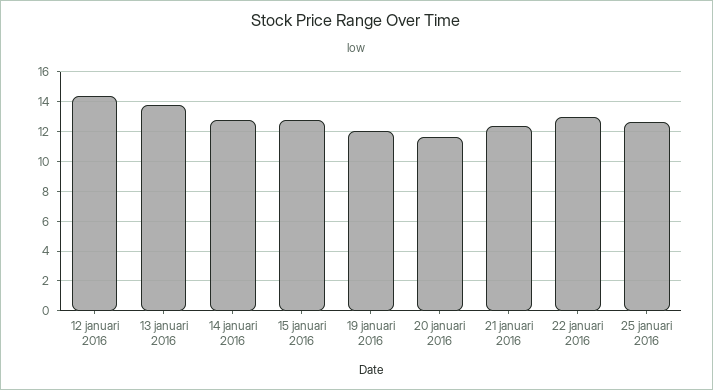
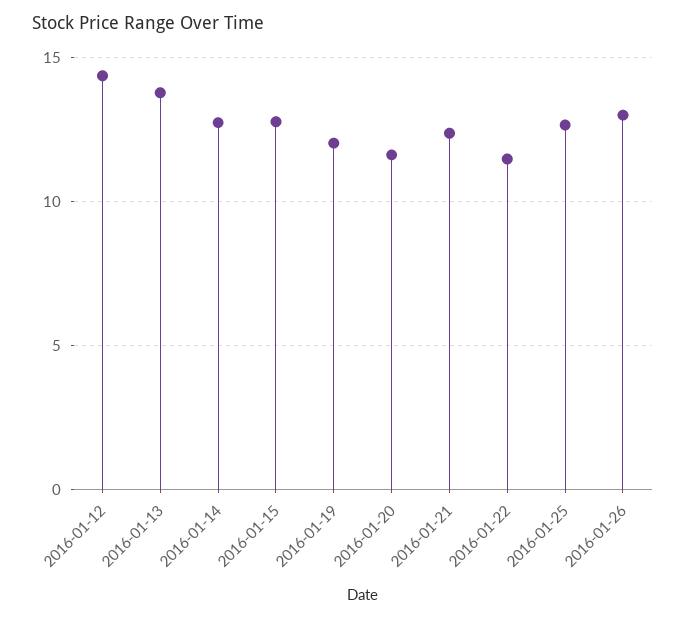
22 januari 2016: 13 -> 11.5
2016-01-26: none -> 13

